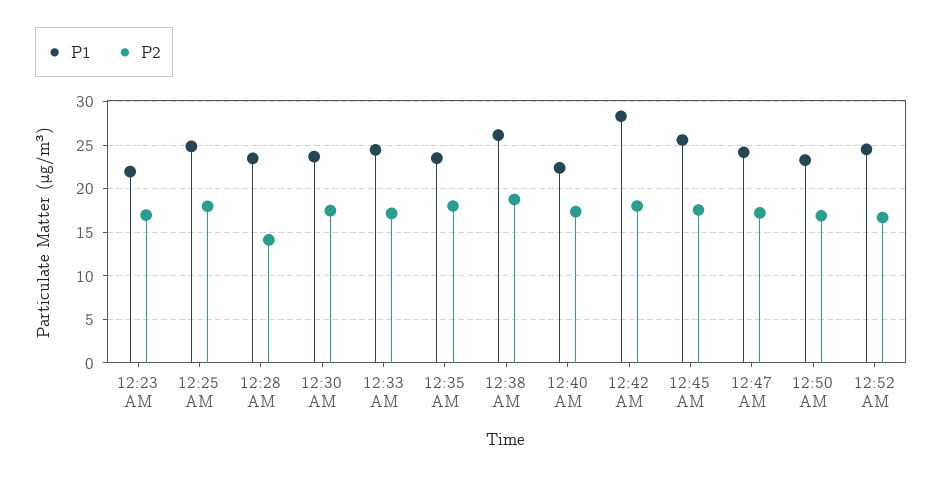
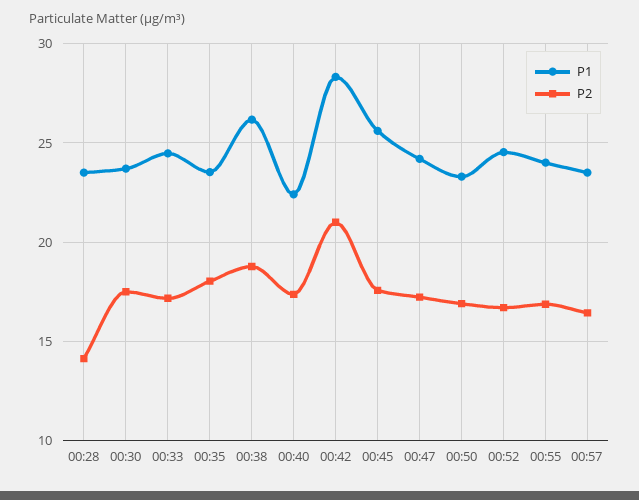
P1, 12:23 AM: 22 -> none
P2, 12:23 AM: 17 -> none
P1, 12:25 AM: 25 -> none
P2, 12:25 AM: 18 -> none
P2, 12:42 AM: 18 -> 21
P1, 00:55: none -> 24
P2, 00:55: none -> 17
P1, 00:57: none -> 23.5
P2, 00:57: none -> 16.5

